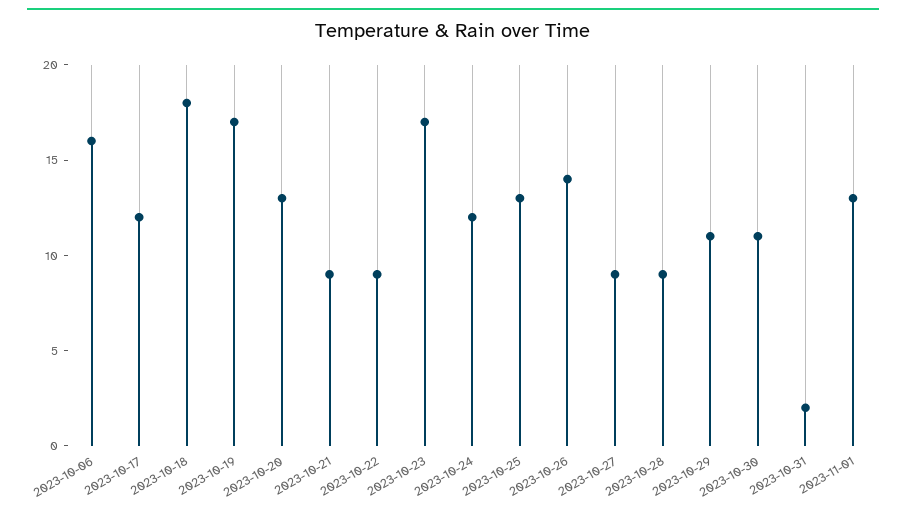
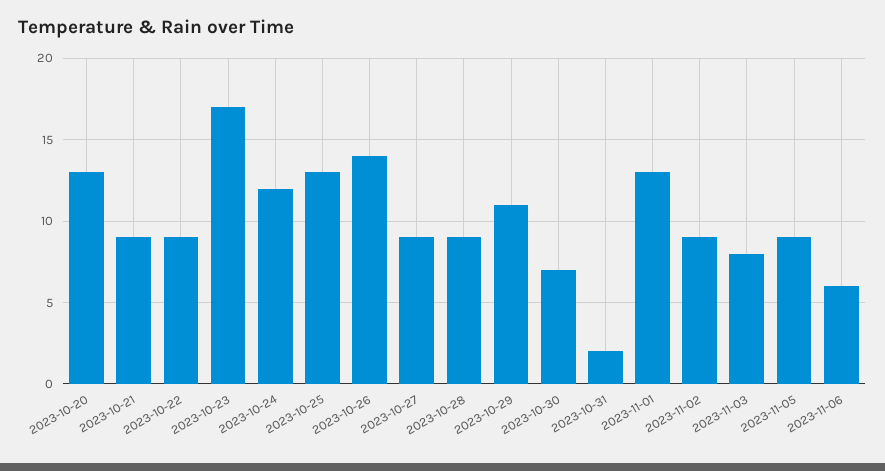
2023-10-06: 16 -> none
2023-10-17: 12 -> none
2023-10-18: 18 -> none
2023-10-19: 17 -> none
2023-10-30: 11 -> 7
2023-11-02: none -> 9
2023-11-03: none -> 8
2023-11-05: none -> 9
2023-11-06: none -> 6

